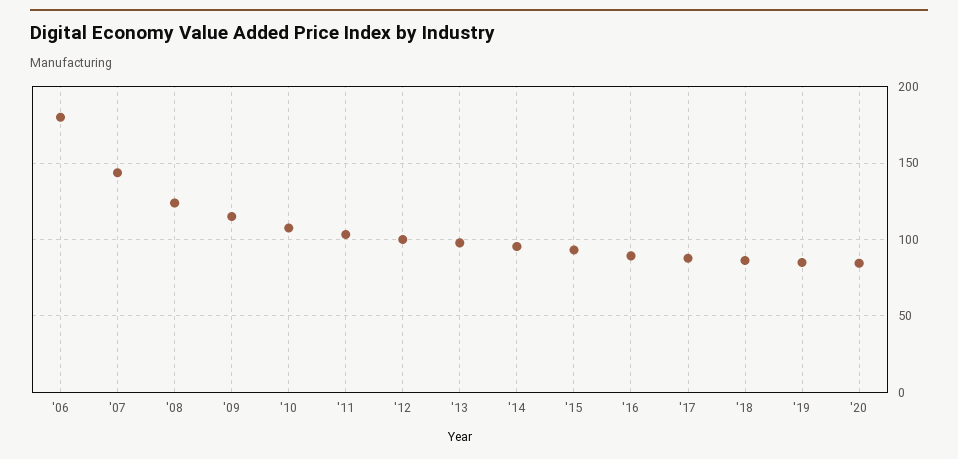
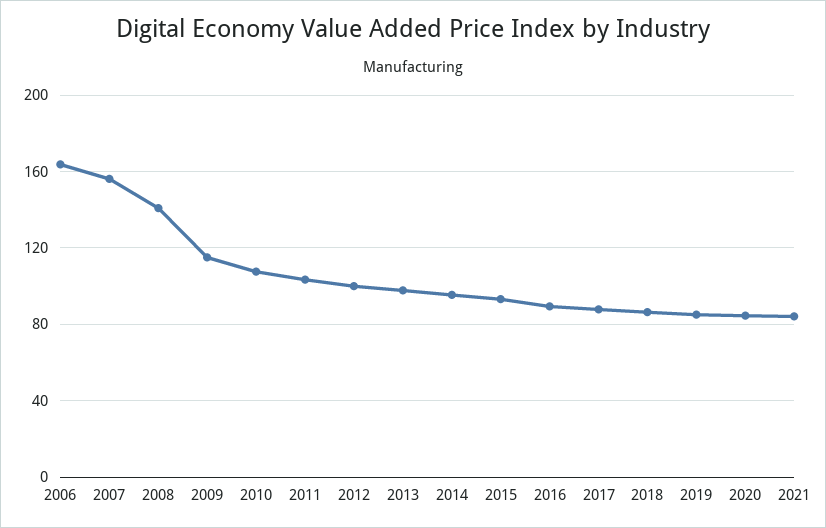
'06: 180 -> 165
'07: 145 -> 155
'08: 125 -> 140
2021: none -> 85

